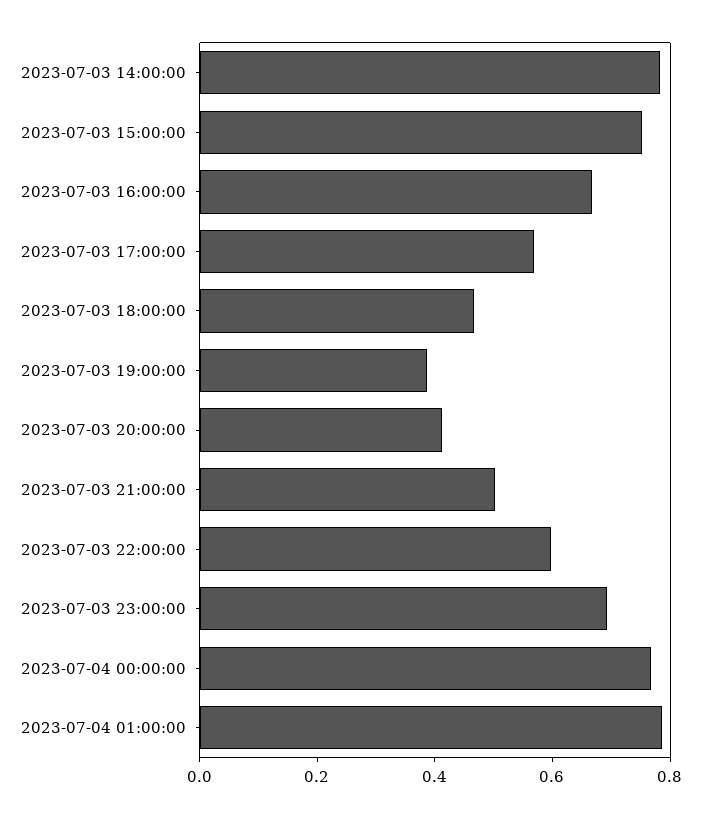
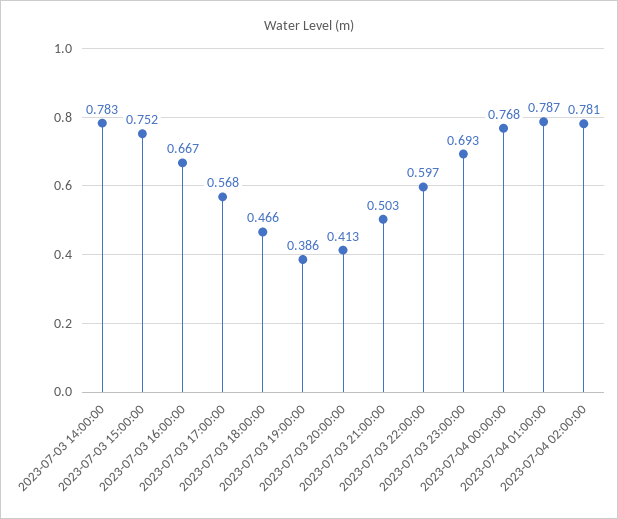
2023-07-04 02:00:00: none -> 0.781

